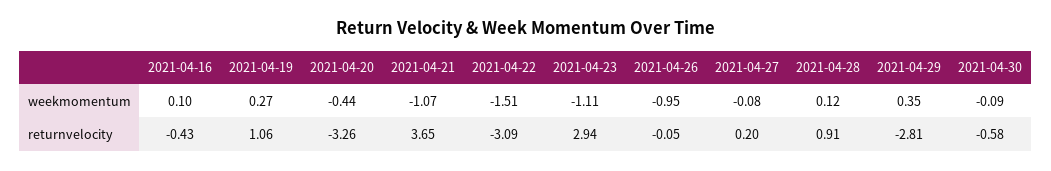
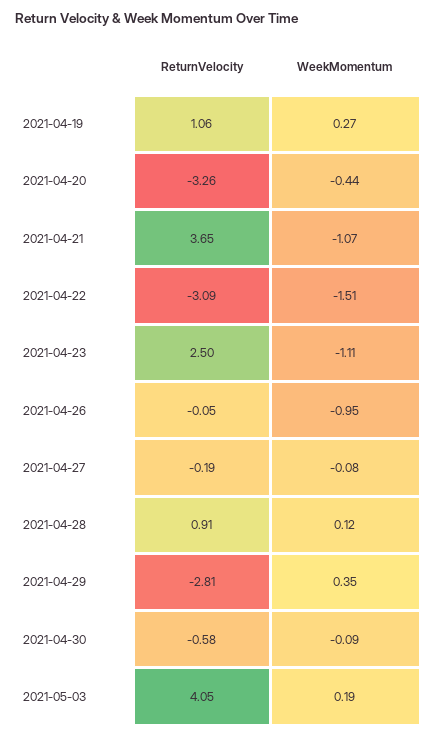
2021-04-16, weekmomentum: 0.1 -> none
2021-04-16, returnvelocity: -0.43 -> none
2021-04-23, returnvelocity: 2.94 -> 2.5
2021-04-27, returnvelocity: 0.2 -> -0.19
2021-05-03, returnvelocity: none -> 4.05
2021-05-03, weekmomentum: none -> 0.19

